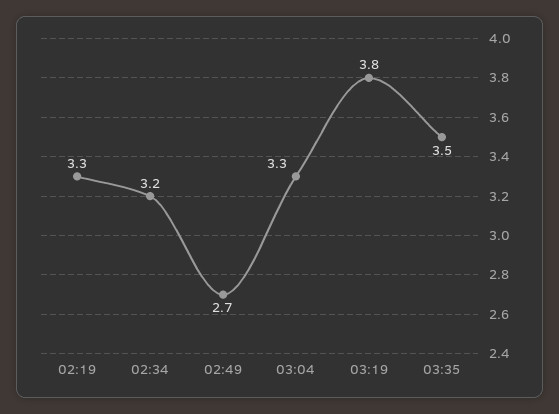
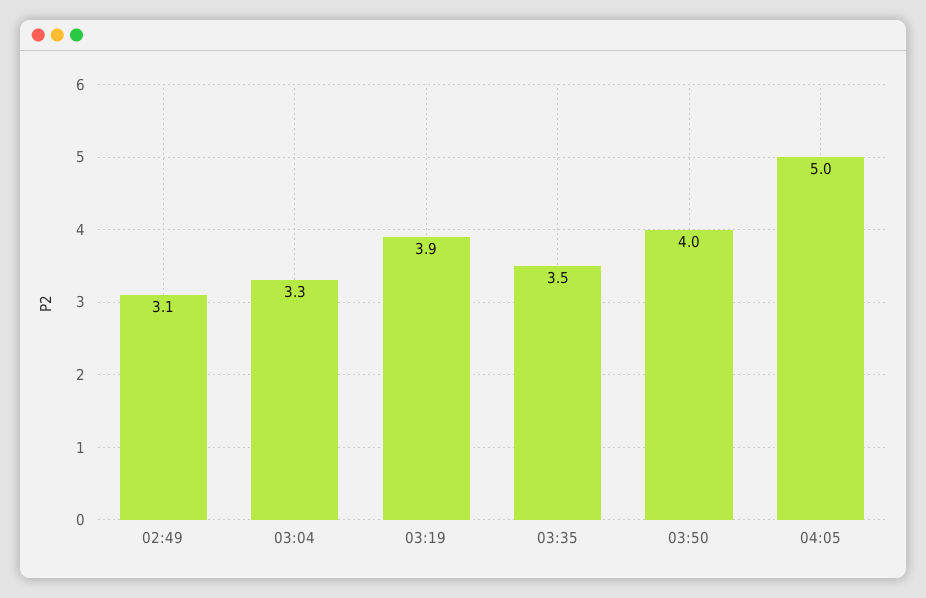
02:19: 3.3 -> none
02:34: 3.2 -> none
02:49: 2.7 -> 3.1
03:19: 3.8 -> 3.9
03:50: none -> 4
04:05: none -> 5

